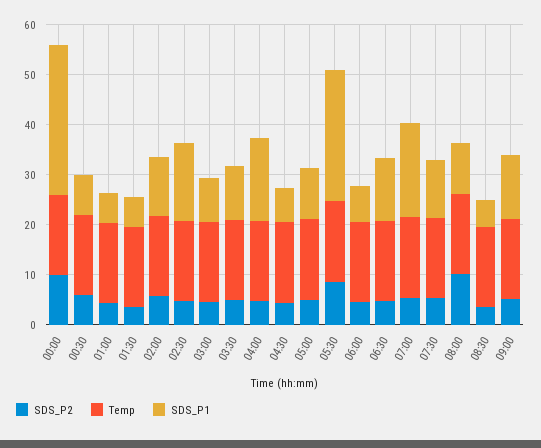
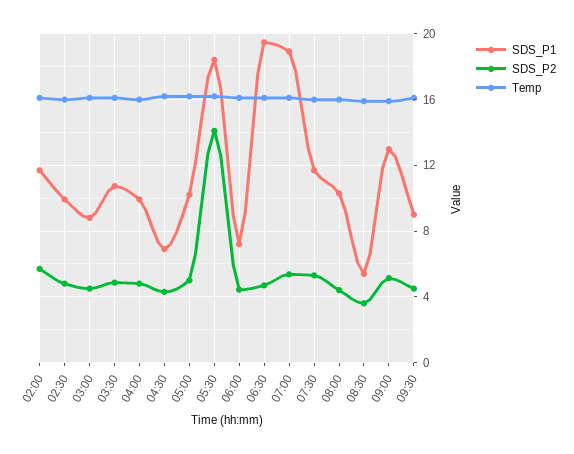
SDS_P2, 00:00: 10 -> none
Temp, 00:00: 16 -> none
SDS_P1, 00:00: 30 -> none
SDS_P2, 00:30: 6 -> none
Temp, 00:30: 16 -> none
SDS_P1, 00:30: 8 -> none
SDS_P2, 01:00: 4 -> none
Temp, 01:00: 16 -> none
SDS_P1, 01:00: 6 -> none
SDS_P2, 01:30: 4 -> none
Temp, 01:30: 16 -> none
SDS_P1, 01:30: 6 -> none
SDS_P1, 02:30: 16 -> 10
SDS_P1, 04:00: 16 -> 10
SDS_P2, 05:30: 8 -> 14
SDS_P1, 05:30: 26 -> 18.5
SDS_P1, 06:30: 12 -> 19.5
SDS_P2, 08:00: 10 -> 4.5
SDS_P1, 09:30: none -> 9
SDS_P2, 09:30: none -> 4.5
Temp, 09:30: none -> 16

